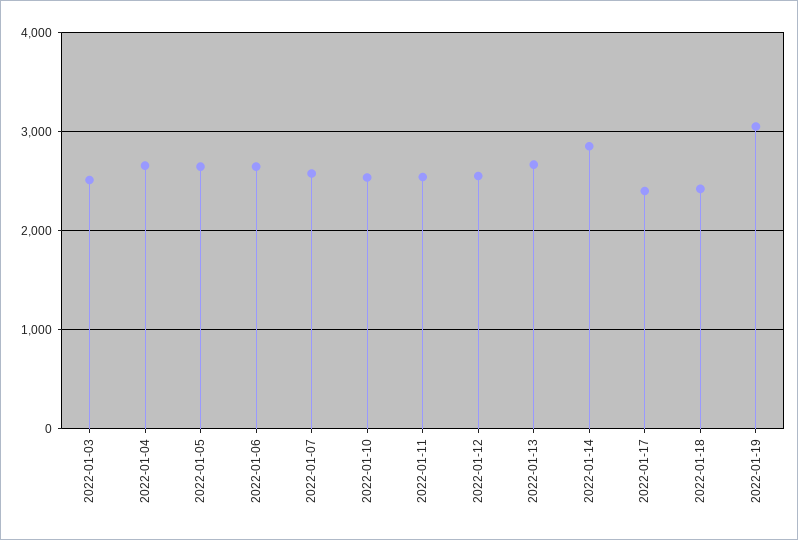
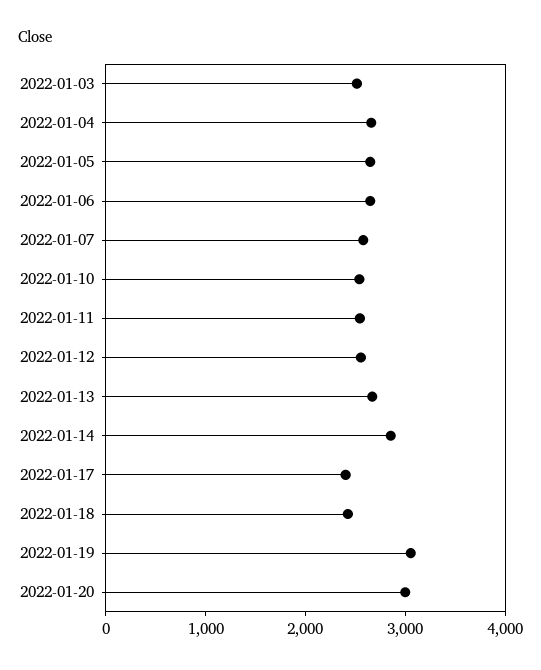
2022-01-20: none -> 3000

